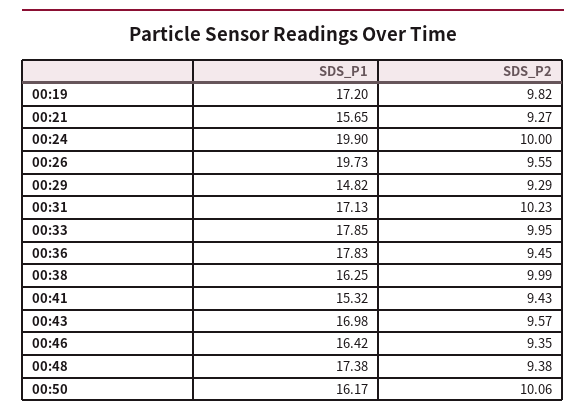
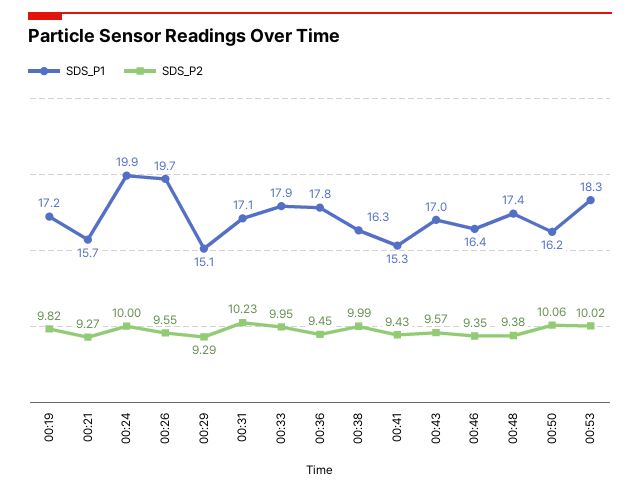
SDS_P1, 00:29: 14.82 -> 15.1
SDS_P1, 00:53: none -> 18.3
SDS_P2, 00:53: none -> 10.02

